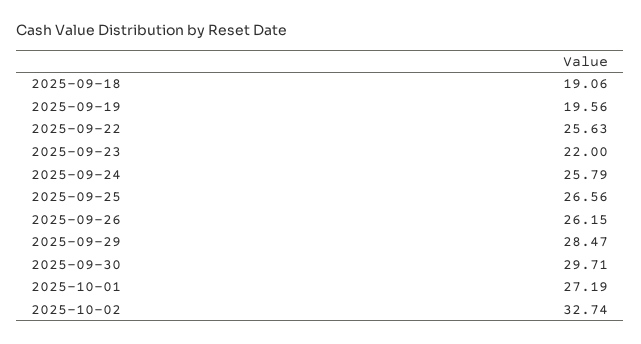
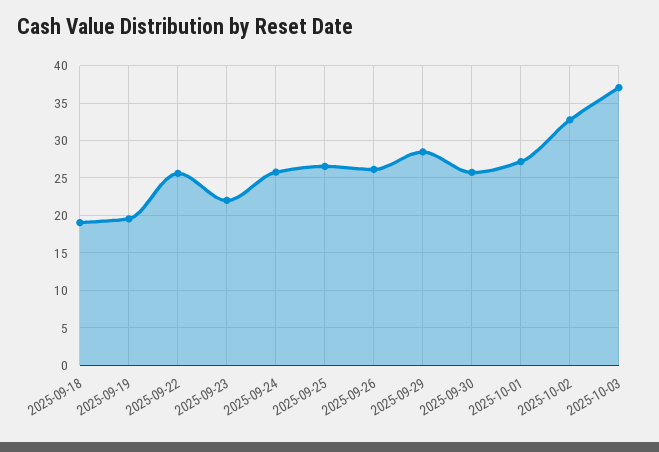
2025-09-30: 29.71 -> 26
2025-10-03: none -> 37

